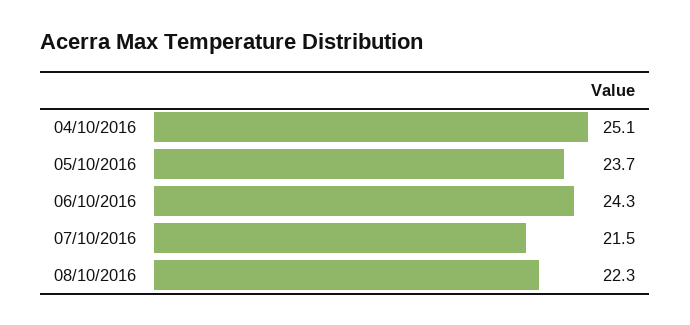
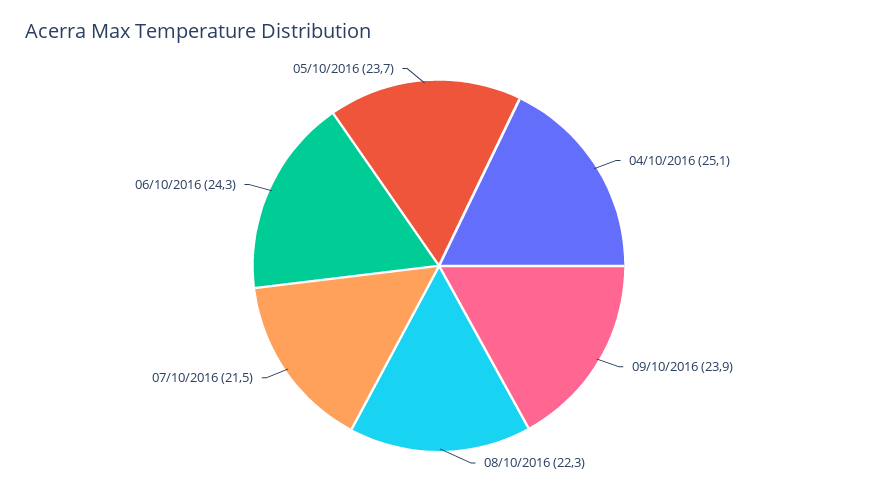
09/10/2016: none -> 23.9

